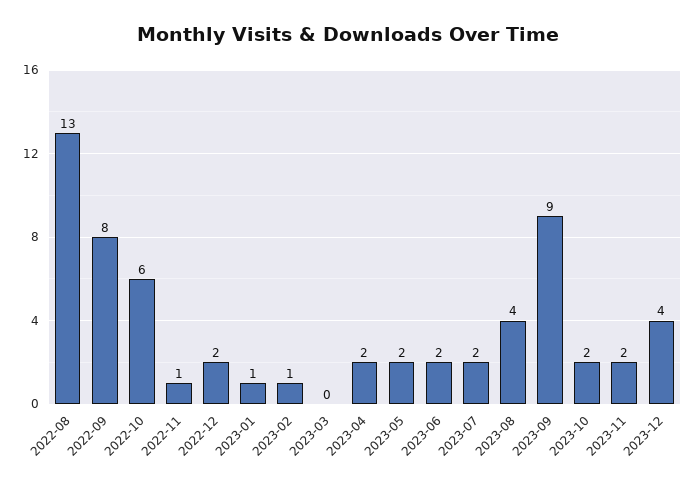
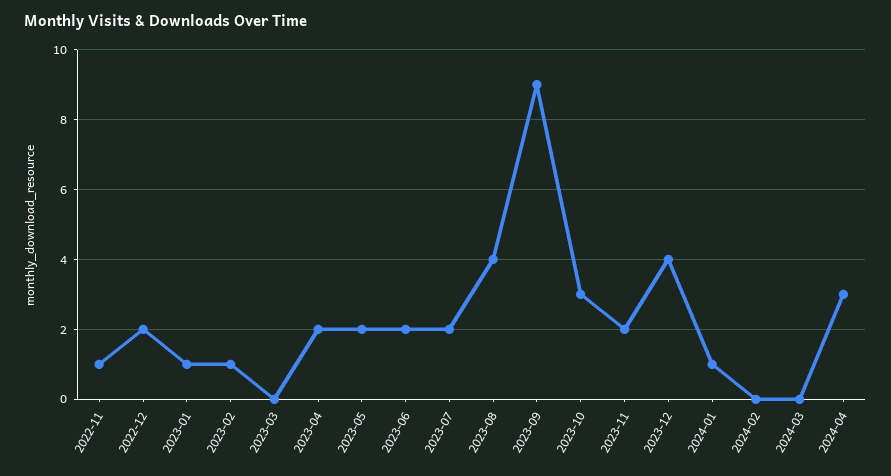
2022-08: 13 -> none
2022-09: 8 -> none
2022-10: 6 -> none
2023-10: 2 -> 3
2024-01: none -> 1
2024-02: none -> 0
2024-03: none -> 0
2024-04: none -> 3

